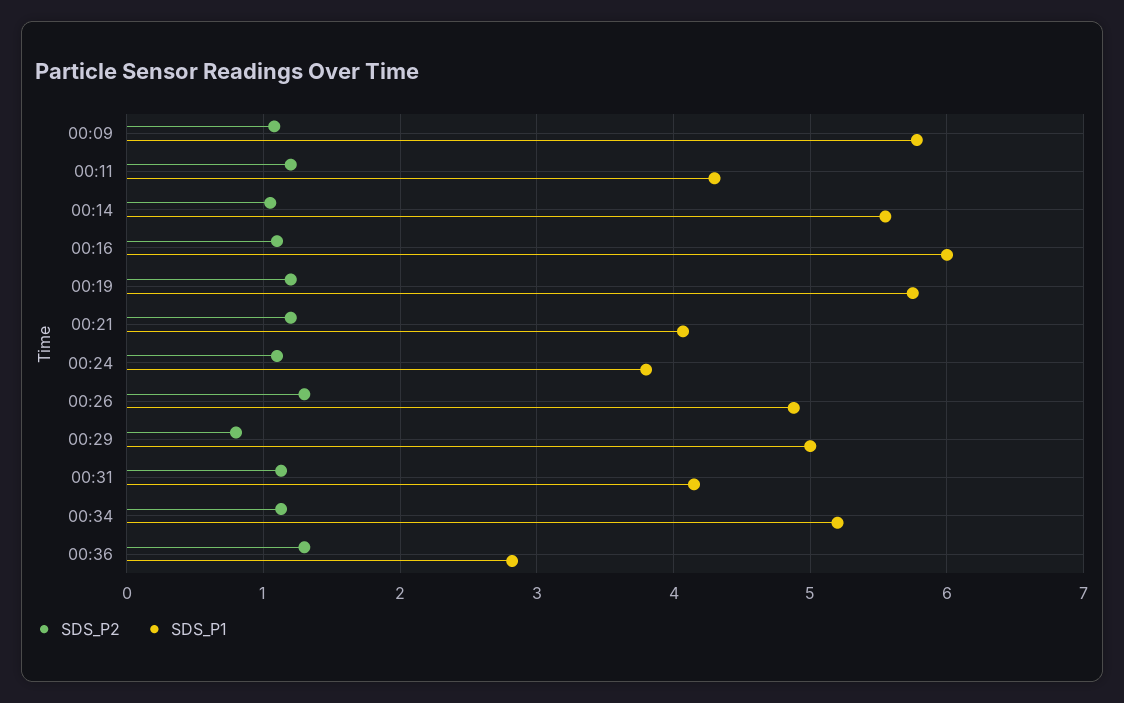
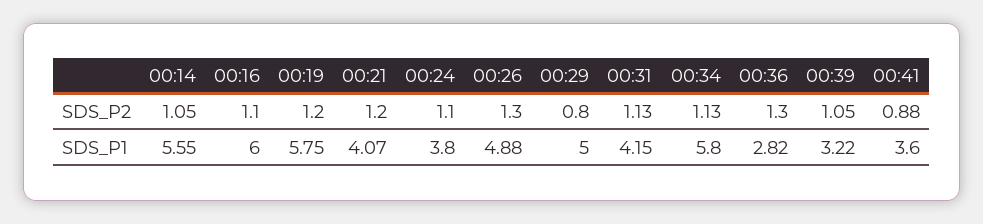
SDS_P2, 00:09: 1.1 -> none
SDS_P1, 00:09: 5.8 -> none
SDS_P2, 00:11: 1.2 -> none
SDS_P1, 00:11: 4.3 -> none
SDS_P1, 00:34: 5.2 -> 5.8
SDS_P2, 00:39: none -> 1.05
SDS_P2, 00:41: none -> 0.88
SDS_P1, 00:39: none -> 3.22
SDS_P1, 00:41: none -> 3.6

